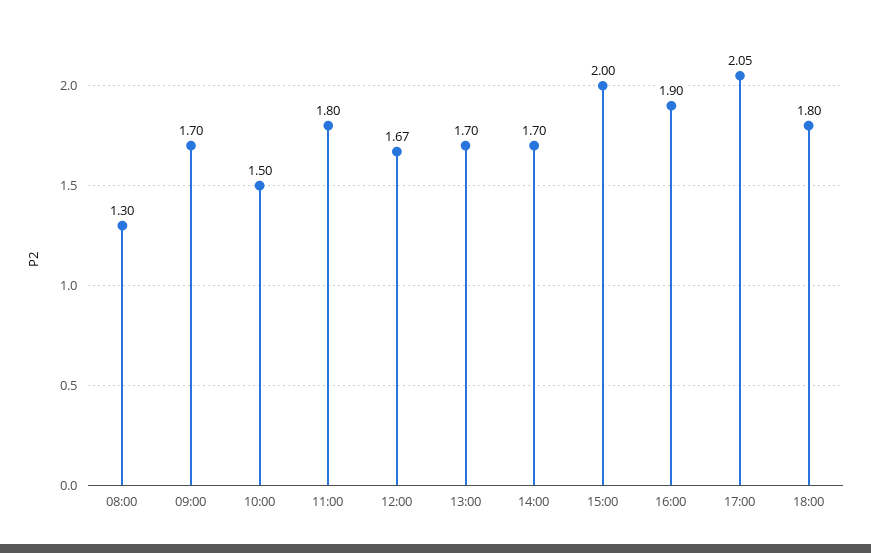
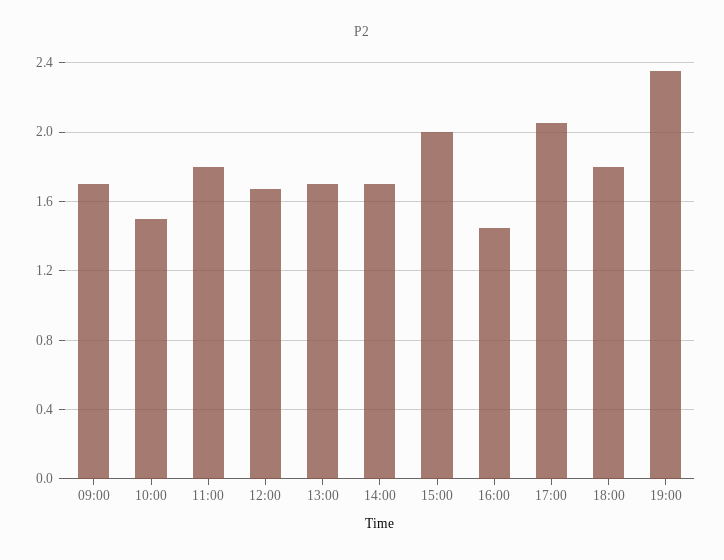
08:00: 1.3 -> none
16:00: 1.9 -> 1.45
19:00: none -> 2.35

